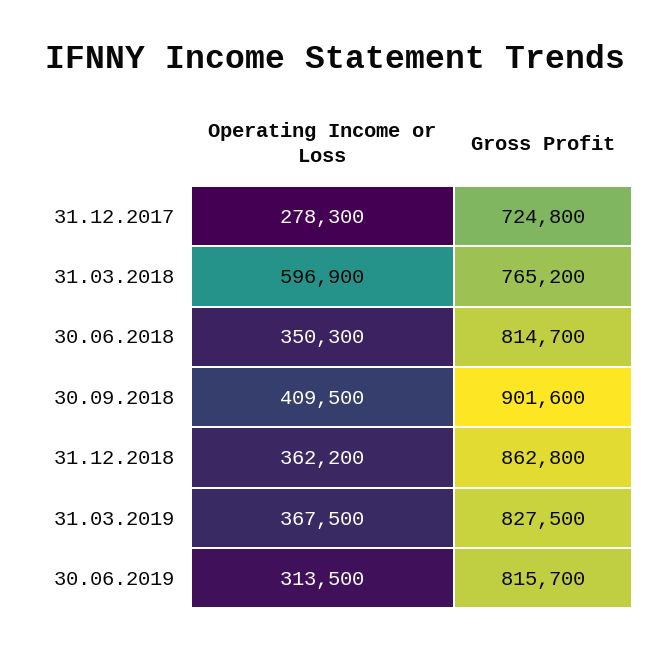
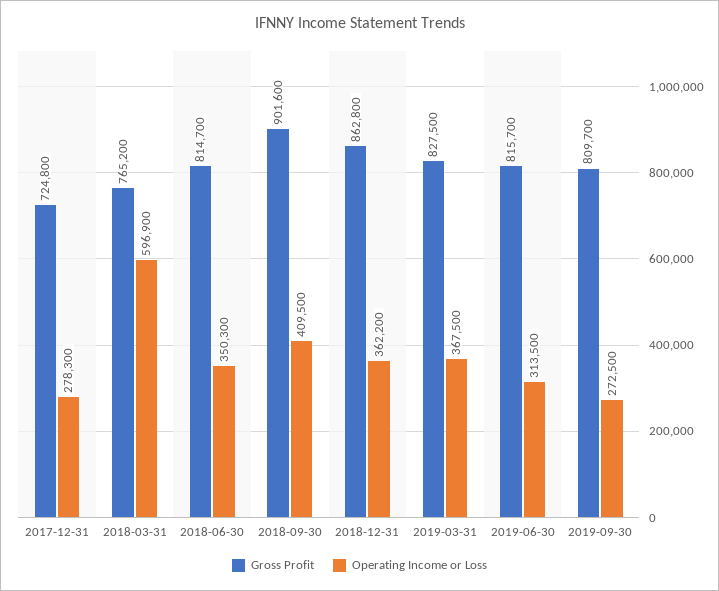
Gross Profit, 2019-09-30: none -> 809700
Operating Income or Loss, 2019-09-30: none -> 272500

